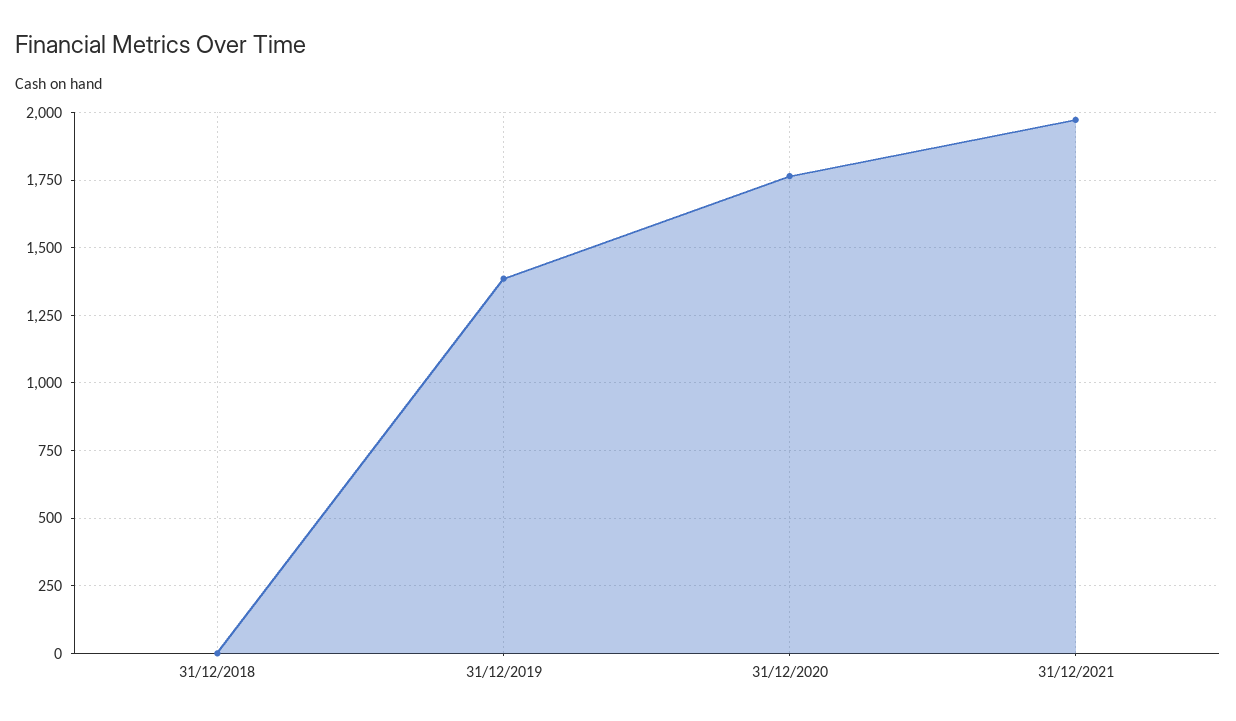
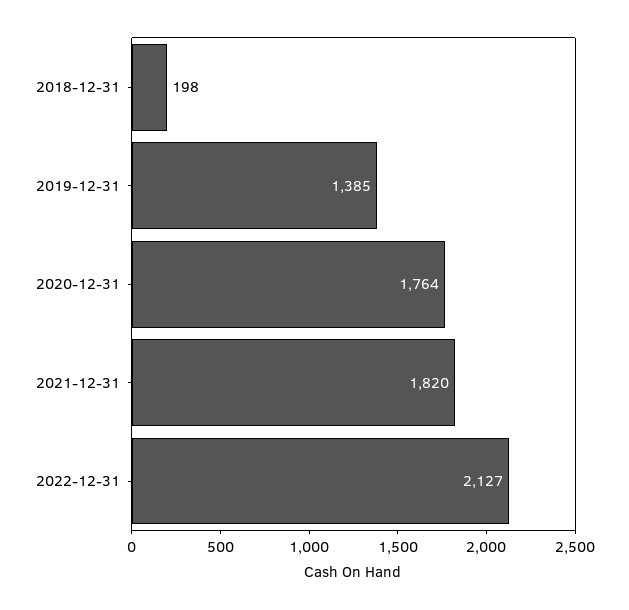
31/12/2018: 0 -> 198
31/12/2021: 1975 -> 1820
2022-12-31: none -> 2127

